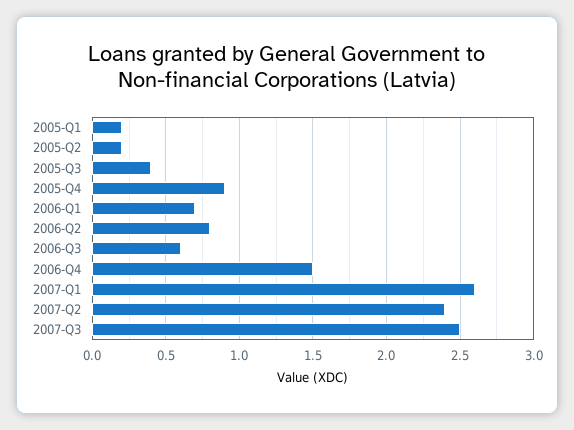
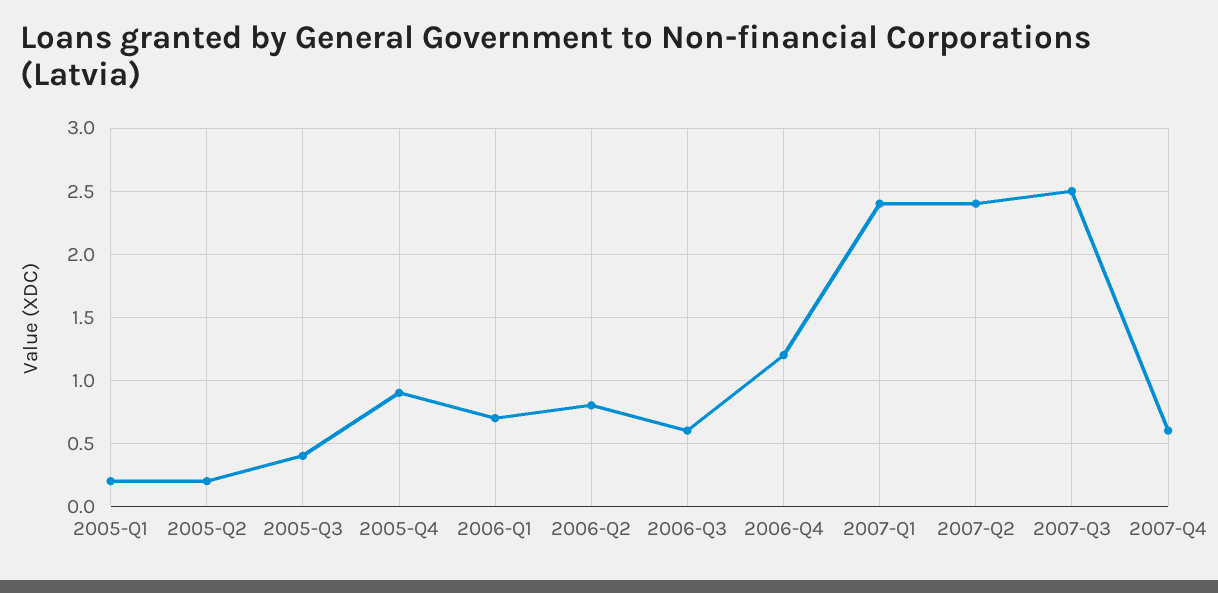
2006-Q4: 1.5 -> 1.2
2007-Q1: 2.6 -> 2.4
2007-Q4: none -> 0.6

